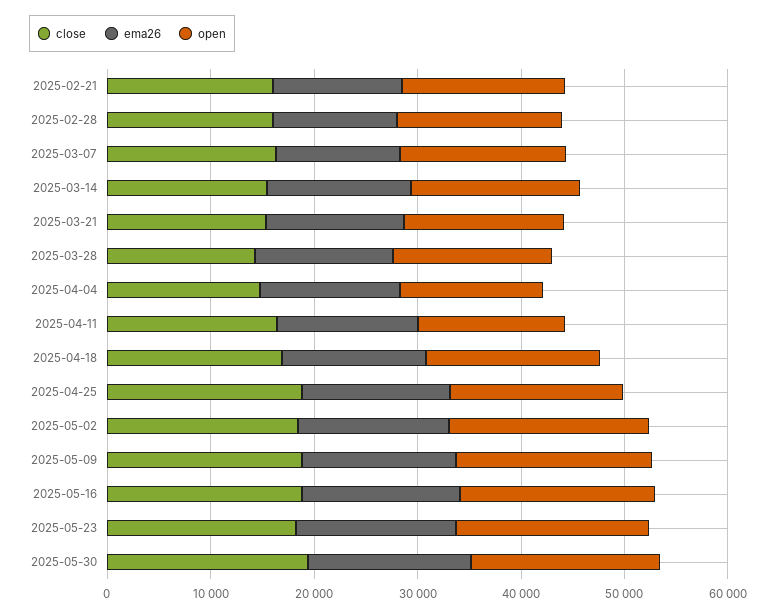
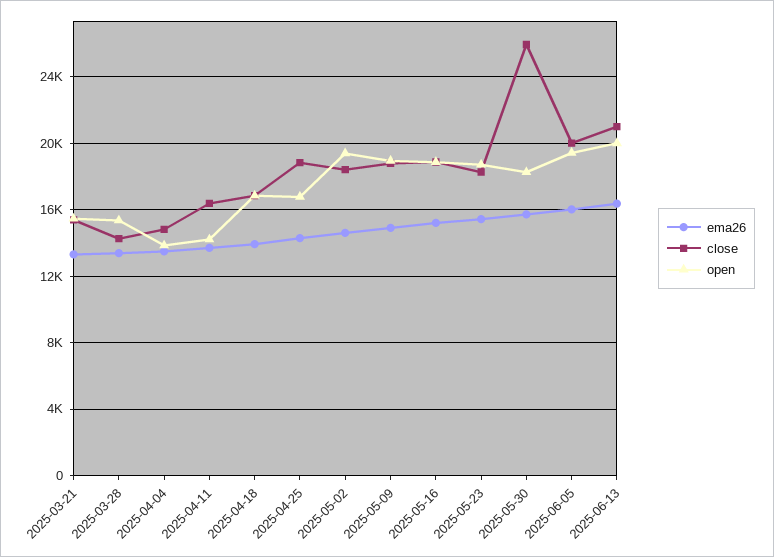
close, 2025-02-21: 16000 -> none
ema26, 2025-02-21: 12000 -> none
open, 2025-02-21: 16000 -> none
close, 2025-02-28: 16000 -> none
ema26, 2025-02-28: 12000 -> none
open, 2025-02-28: 16000 -> none
close, 2025-03-07: 16000 -> none
ema26, 2025-03-07: 12000 -> none
open, 2025-03-07: 16000 -> none
close, 2025-03-14: 16000 -> none
ema26, 2025-03-14: 14000 -> none
open, 2025-03-14: 16000 -> none
close, 2025-05-30: 20000 -> 26000
ema26, 2025-06-05: none -> 16000
close, 2025-06-05: none -> 20000
open, 2025-06-05: none -> 19500
ema26, 2025-06-13: none -> 16500
close, 2025-06-13: none -> 21000
open, 2025-06-13: none -> 20000

